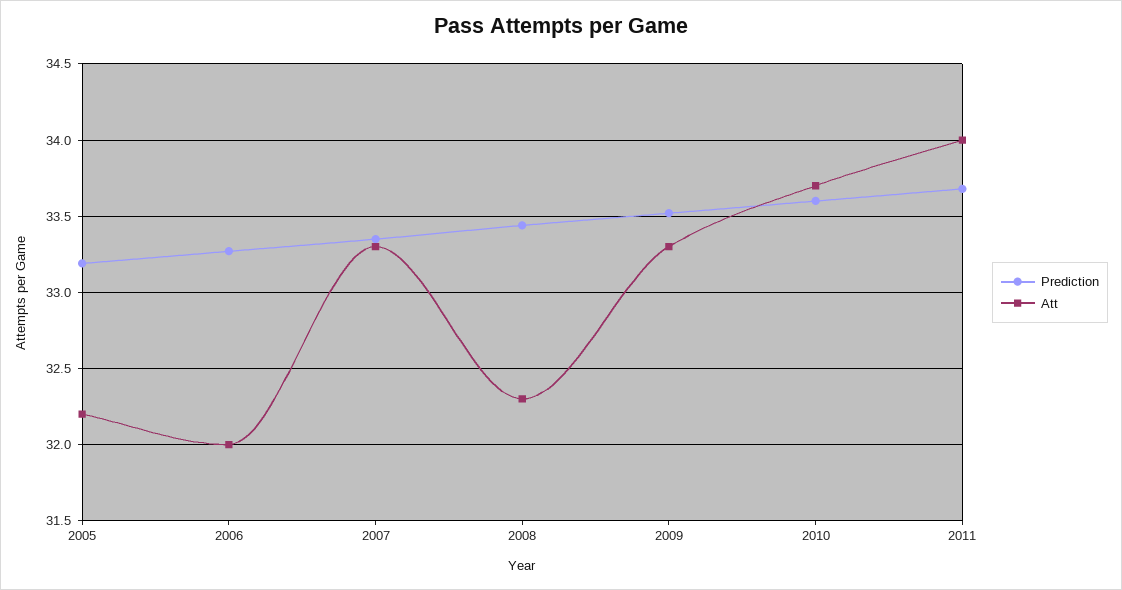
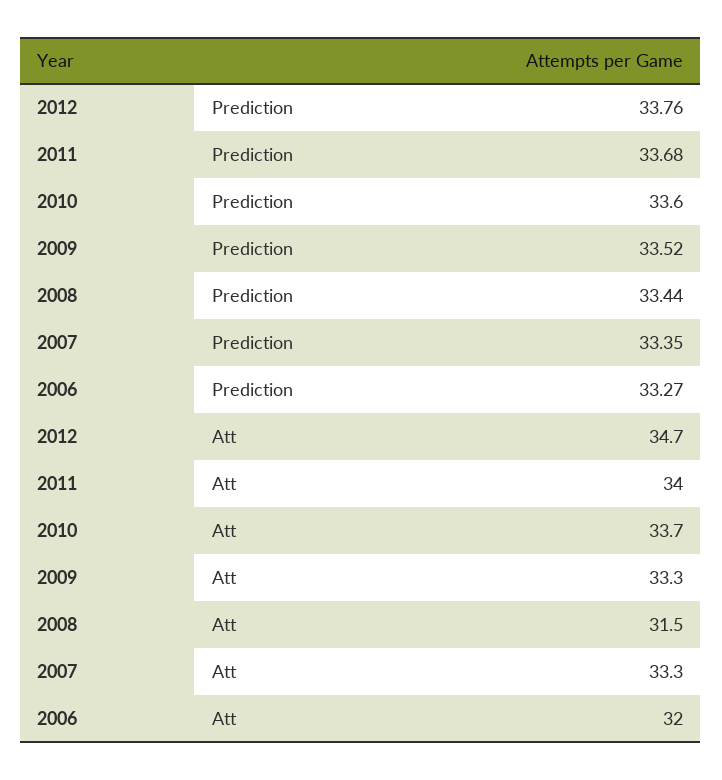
Prediction, 2005: 33.2 -> none
Att, 2005: 32.2 -> none
Att, 2008: 32.3 -> 31.5
Prediction, 2012: none -> 33.76
Att, 2012: none -> 34.7

